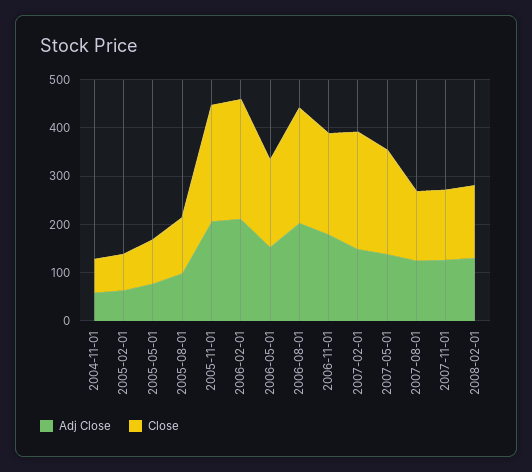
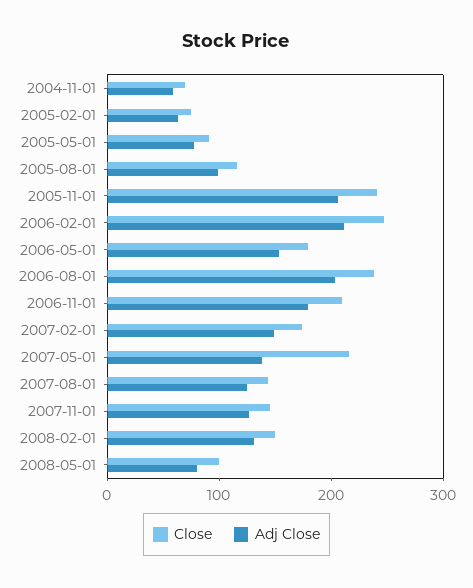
Close, 2007-02-01: 240 -> 180
Close, 2008-05-01: none -> 100
Adj Close, 2008-05-01: none -> 80

